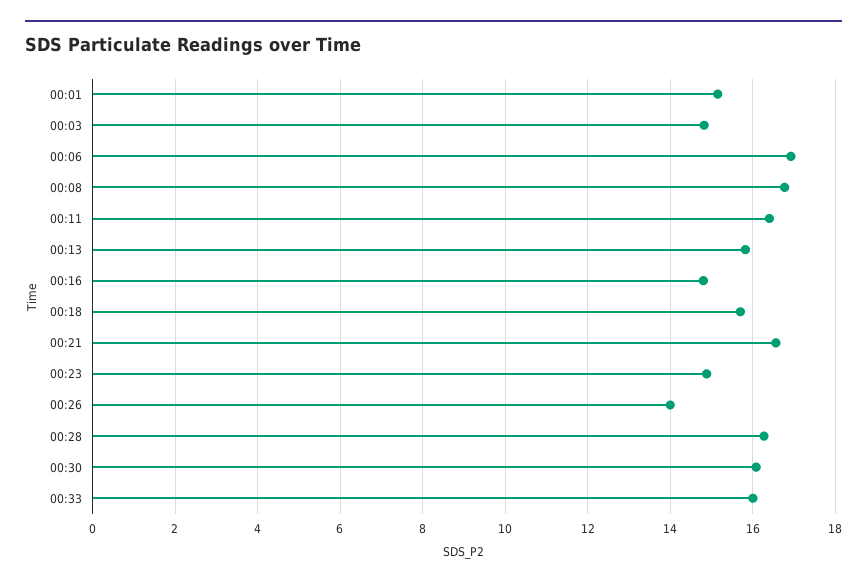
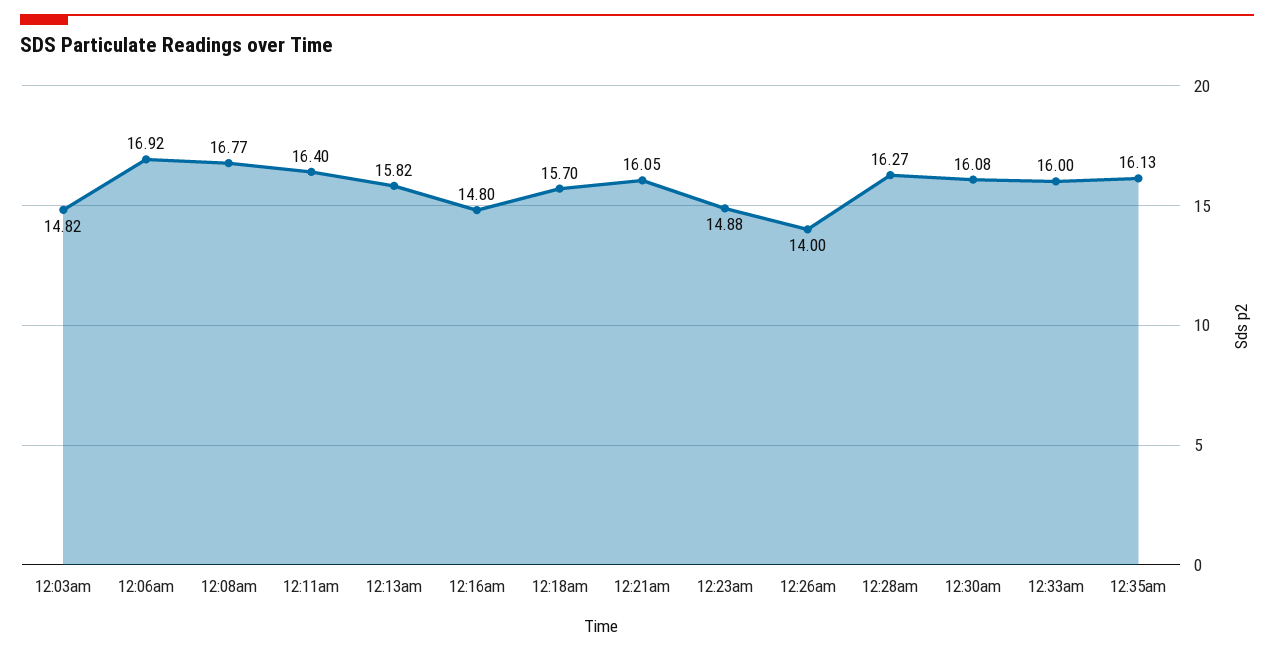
00:01: 15.2 -> none
00:21: 16.6 -> 16.05
12:35am: none -> 16.13

